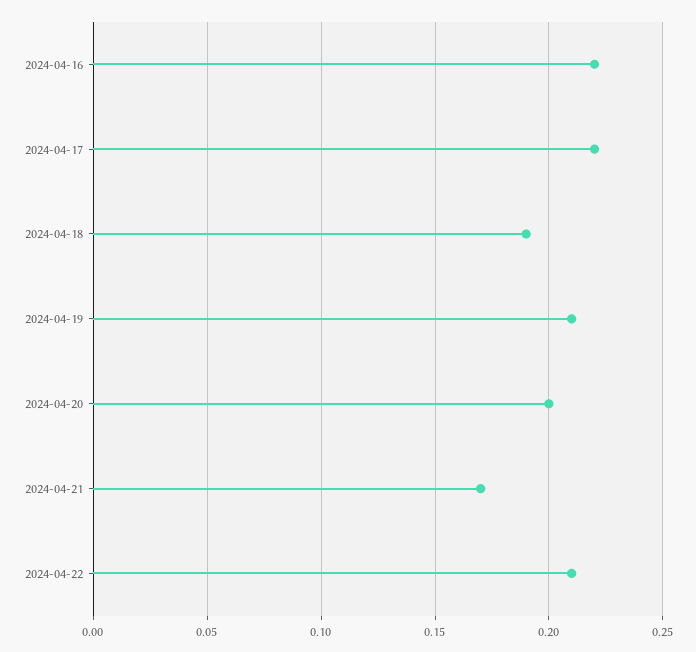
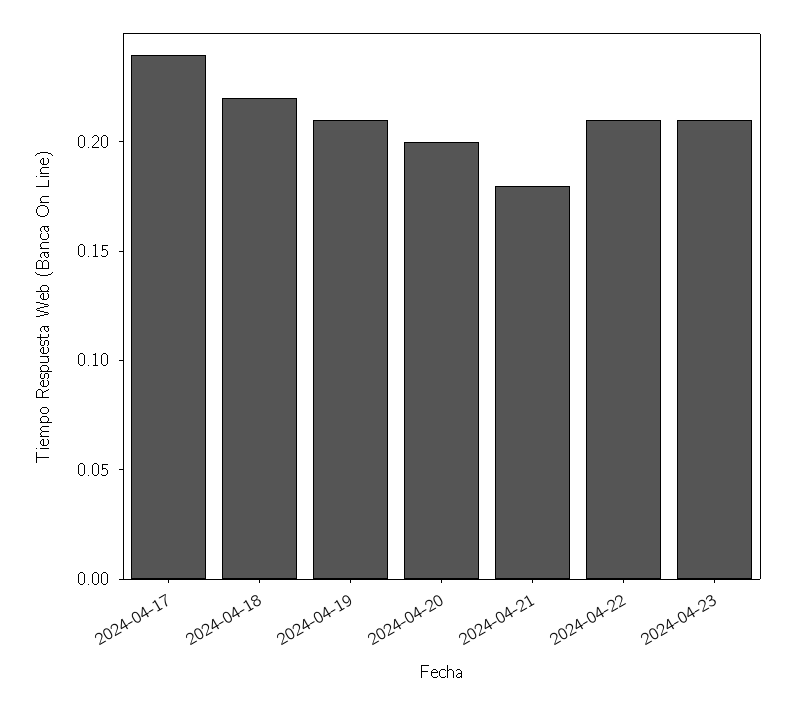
2024-04-16: 0.22 -> none
2024-04-17: 0.22 -> 0.24
2024-04-18: 0.19 -> 0.22
2024-04-21: 0.17 -> 0.18
2024-04-23: none -> 0.21

